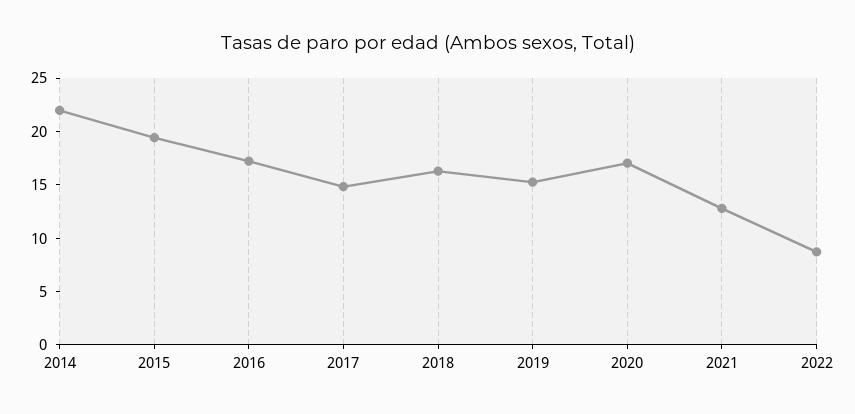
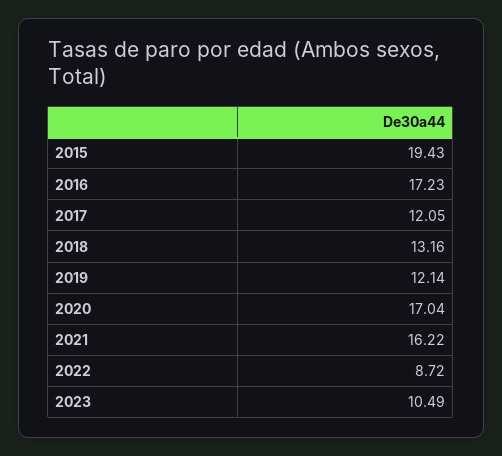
2014: 22 -> none
2017: 15 -> 12.05
2018: 16 -> 13.16
2019: 15 -> 12.14
2021: 13 -> 16.22
2023: none -> 10.49

